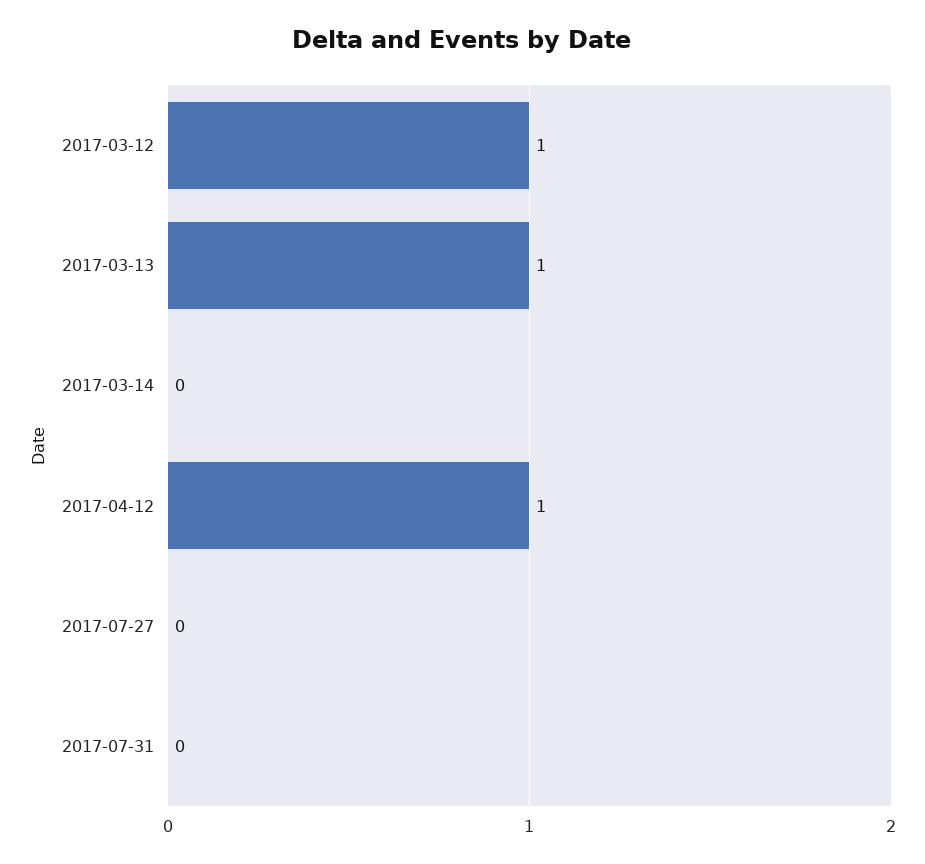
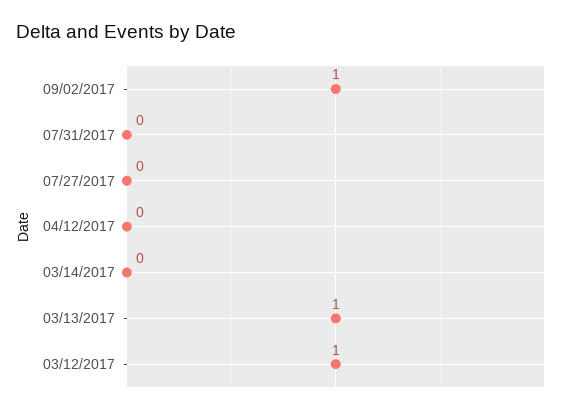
2017-04-12: 1 -> 0
09/02/2017: none -> 1

